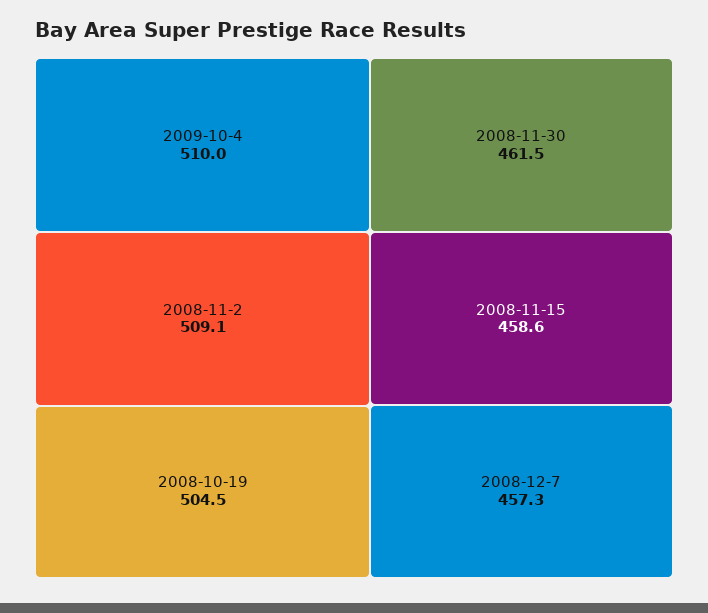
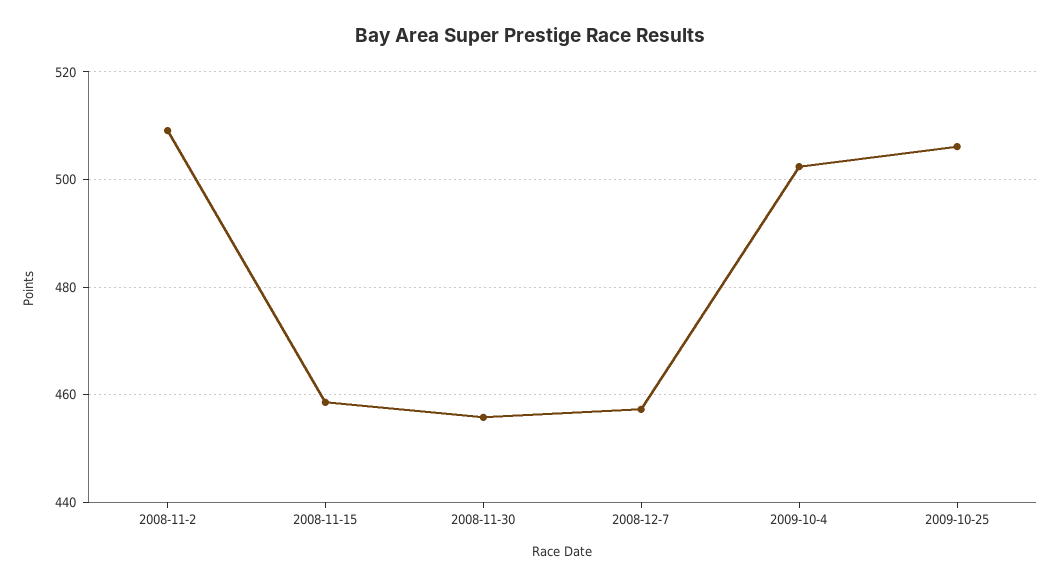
2009-10-4: 510 -> 502
2008-10-19: 504.5 -> none
2008-11-30: 461.5 -> 456
2009-10-25: none -> 506

